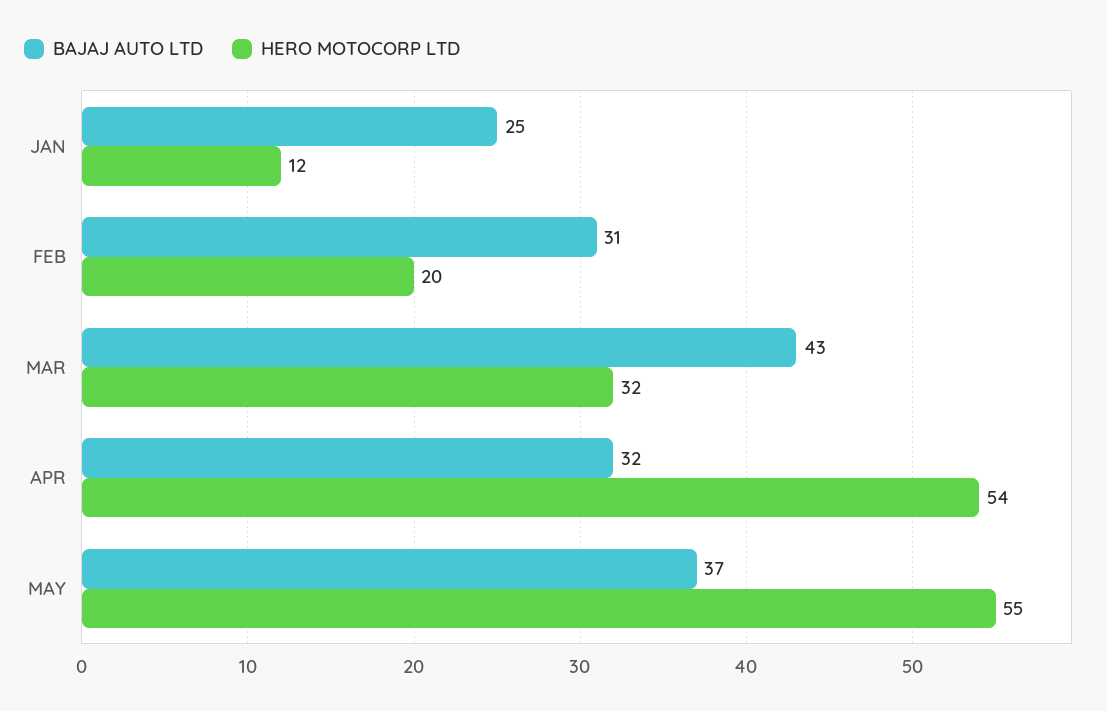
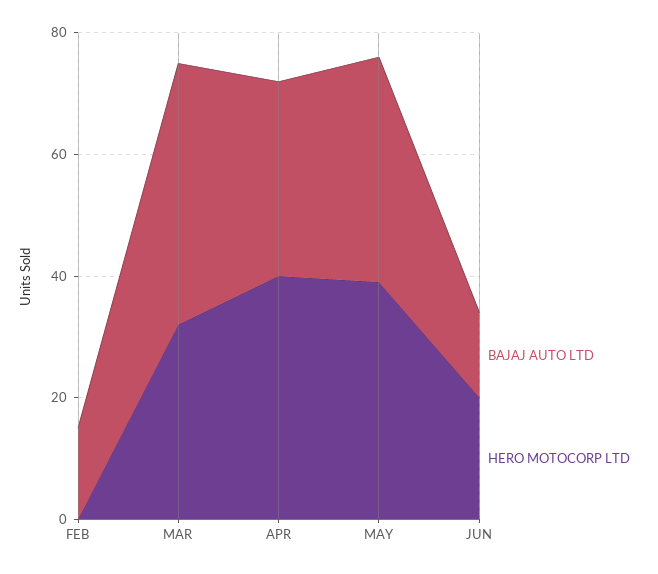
BAJAJ AUTO LTD, JAN: 25 -> none
HERO MOTOCORP LTD, JAN: 12 -> none
BAJAJ AUTO LTD, FEB: 31 -> 15
HERO MOTOCORP LTD, FEB: 20 -> 0
HERO MOTOCORP LTD, APR: 54 -> 40
HERO MOTOCORP LTD, MAY: 55 -> 40
BAJAJ AUTO LTD, JUN: none -> 15
HERO MOTOCORP LTD, JUN: none -> 20

